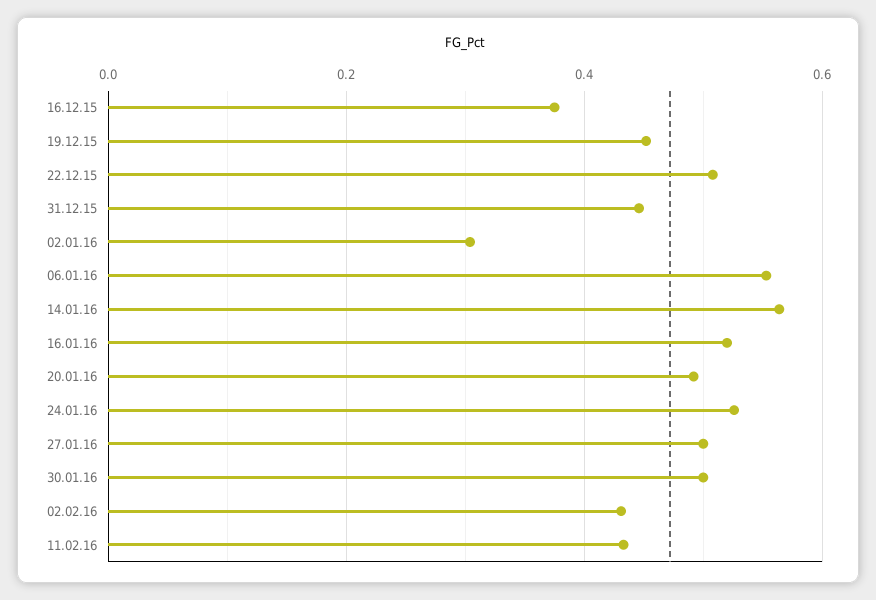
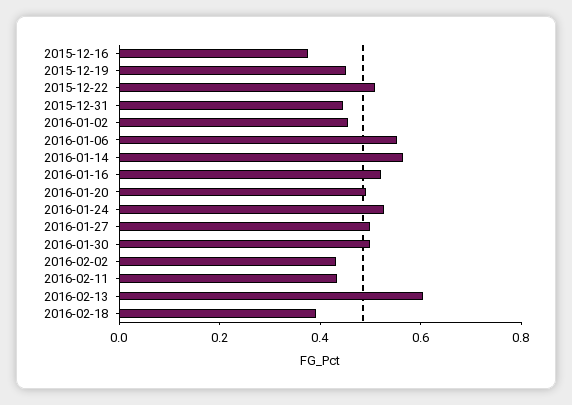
02.01.16: 0.3 -> 0.45
2016-02-13: none -> 0.6
2016-02-18: none -> 0.4

